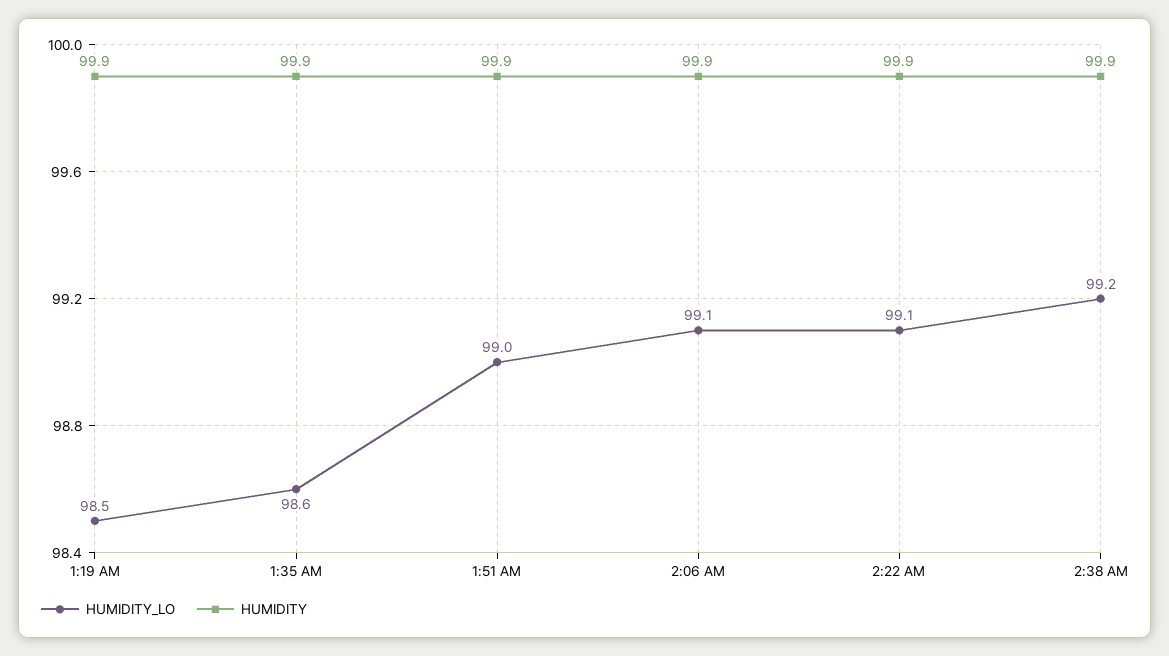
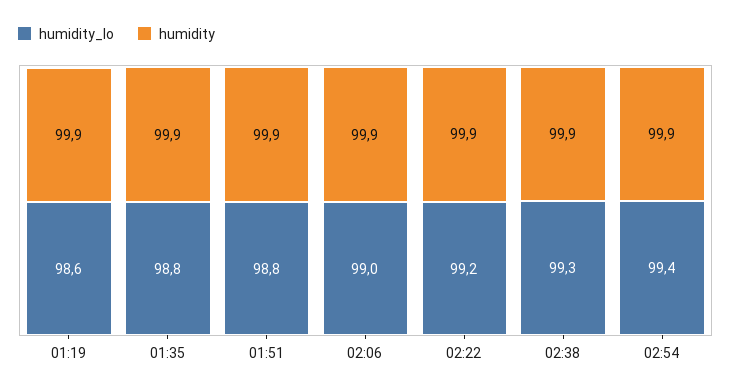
HUMIDITY_LO, 1:19 AM: 98.5 -> 98.6
HUMIDITY_LO, 1:35 AM: 98.6 -> 98.8
HUMIDITY_LO, 1:51 AM: 99 -> 98.8
HUMIDITY_LO, 2:06 AM: 99.1 -> 99
HUMIDITY_LO, 2:22 AM: 99.1 -> 99.2
HUMIDITY_LO, 2:38 AM: 99.2 -> 99.3
HUMIDITY_LO, 02:54: none -> 99.4
HUMIDITY, 02:54: none -> 99.9

